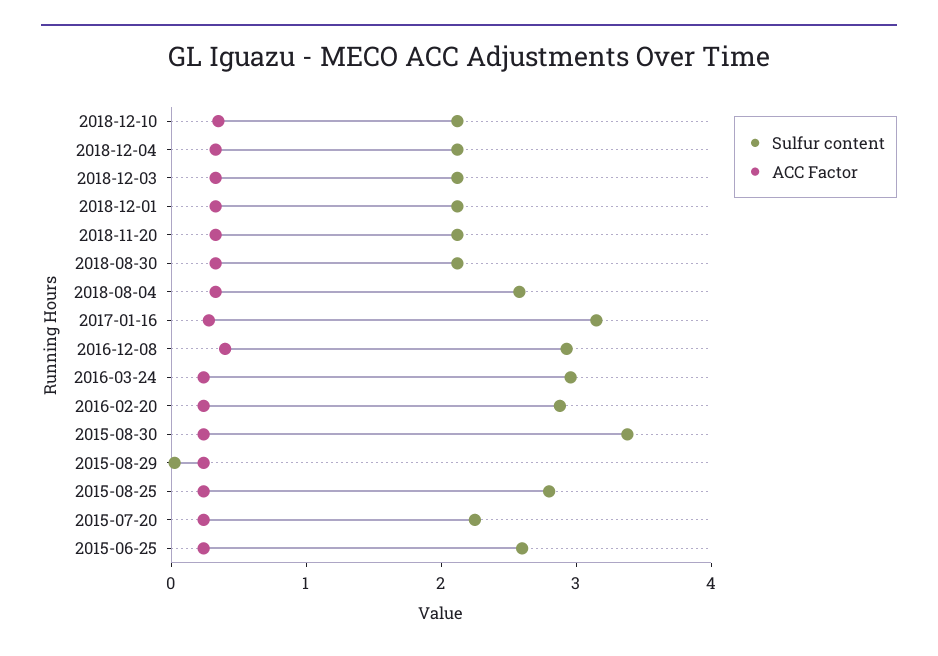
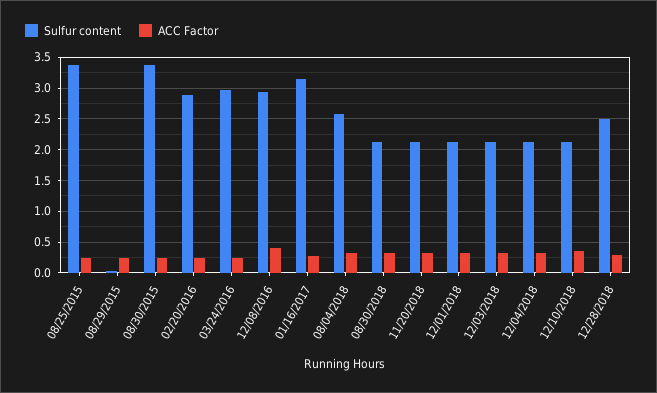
Sulfur content, 2015-08-25: 2.8 -> 3.4
Sulfur content, 2015-07-20: 2.2 -> none
ACC Factor, 2015-07-20: 0.2 -> none
Sulfur content, 2015-06-25: 2.6 -> none
ACC Factor, 2015-06-25: 0.2 -> none
Sulfur content, 12/28/2018: none -> 2.5
ACC Factor, 12/28/2018: none -> 0.3

